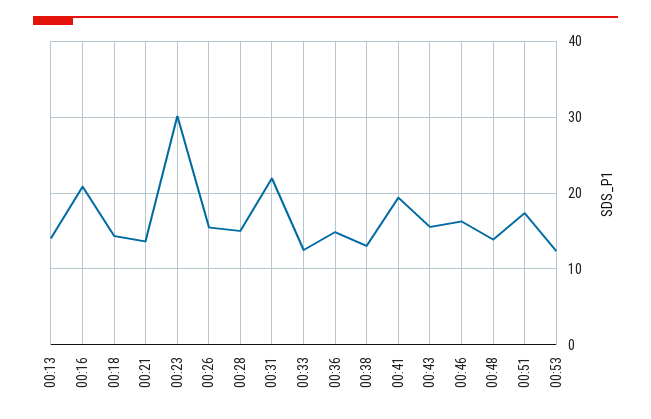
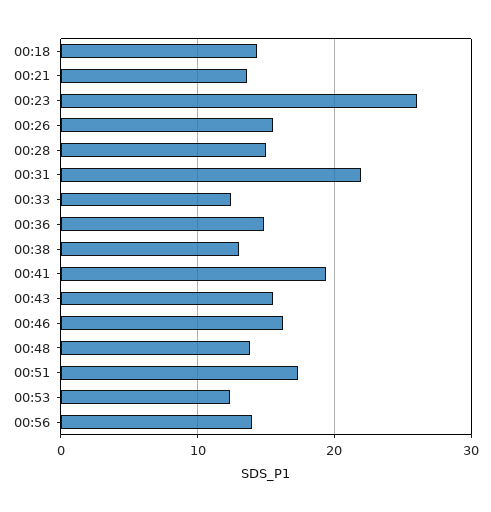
00:13: 14 -> none
00:16: 21 -> none
00:23: 30 -> 26
00:56: none -> 14

